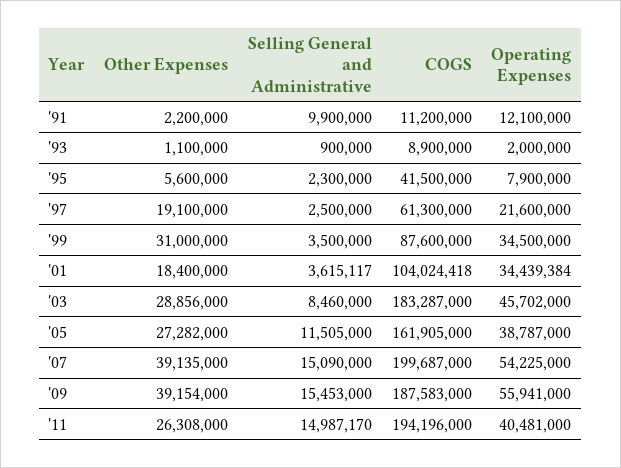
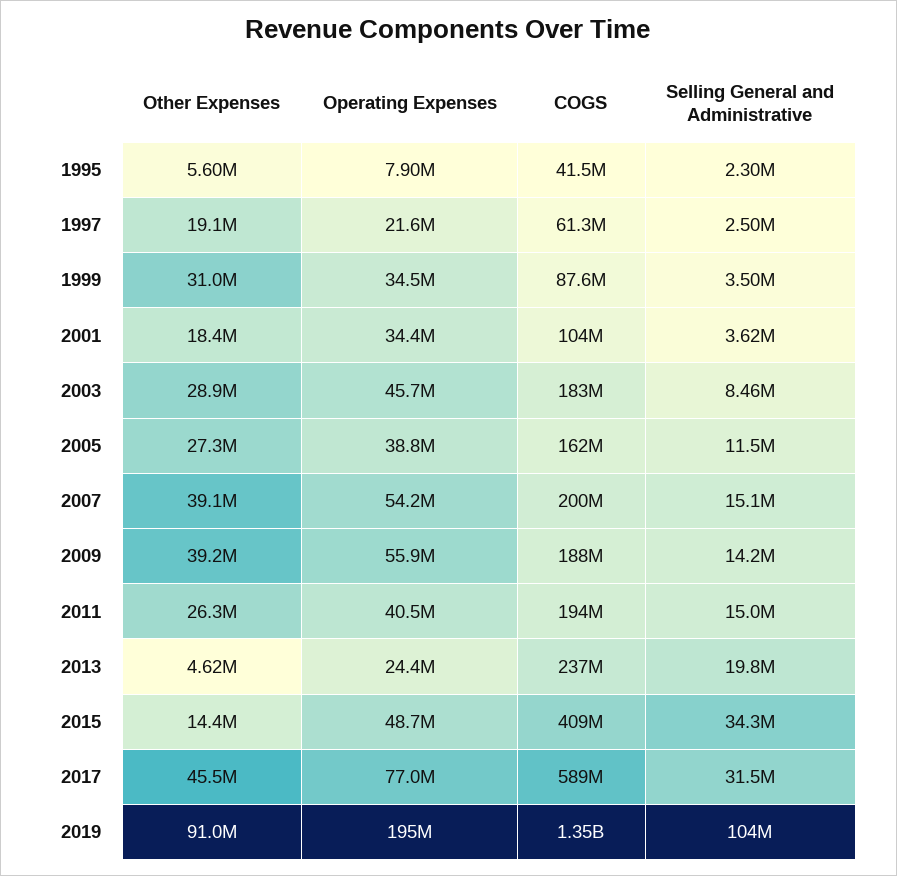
Other Expenses, '91: 2200000 -> none
Selling General and Administrative, '91: 9900000 -> none
COGS, '91: 11200000 -> none
Operating Expenses, '91: 12100000 -> none
Other Expenses, '93: 1100000 -> none
Selling General and Administrative, '93: 900000 -> none
COGS, '93: 8900000 -> none
Operating Expenses, '93: 2000000 -> none
Selling General and Administrative, '09: 15453000 -> 14200000
Other Expenses, 2013: none -> 4620000
Operating Expenses, 2013: none -> 24400000
COGS, 2013: none -> 237000000
Selling General and Administrative, 2013: none -> 19800000
Other Expenses, 2015: none -> 14400000
Operating Expenses, 2015: none -> 48700000
COGS, 2015: none -> 409000000
Selling General and Administrative, 2015: none -> 34300000
Other Expenses, 2017: none -> 45500000
Operating Expenses, 2017: none -> 77000000
COGS, 2017: none -> 589000000
Selling General and Administrative, 2017: none -> 31500000
Other Expenses, 2019: none -> 91000000
Operating Expenses, 2019: none -> 195000000
COGS, 2019: none -> 1350000000
Selling General and Administrative, 2019: none -> 104000000

